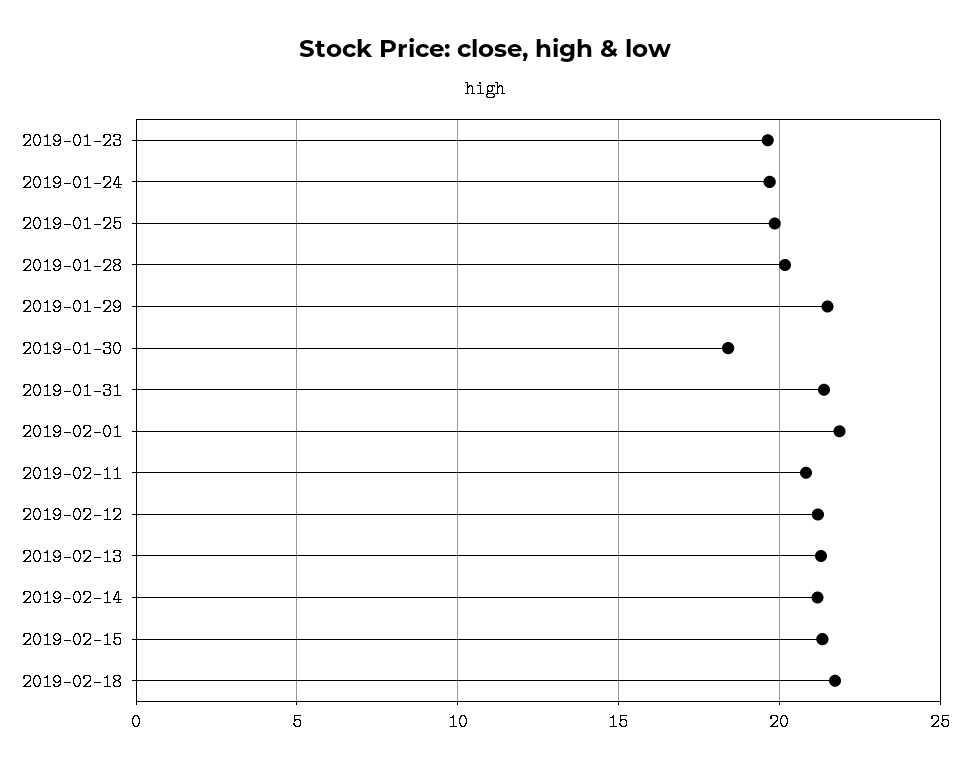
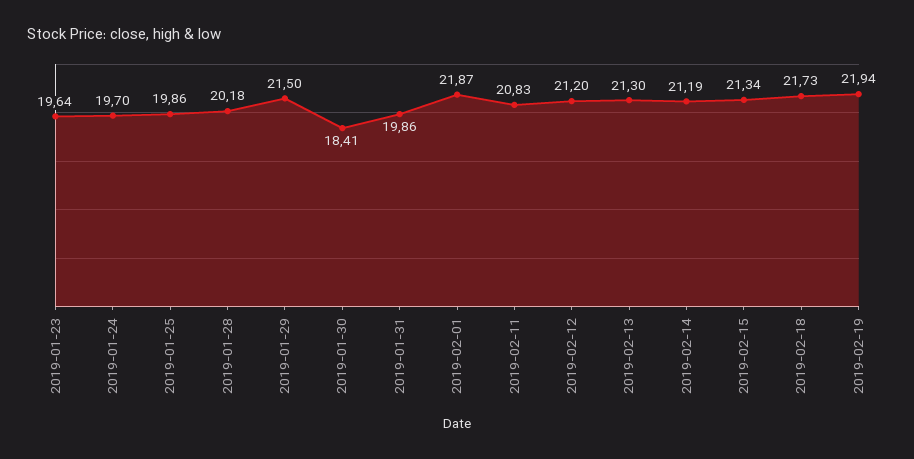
2019-01-31: 21.5 -> 19.86
2019-02-19: none -> 21.94

